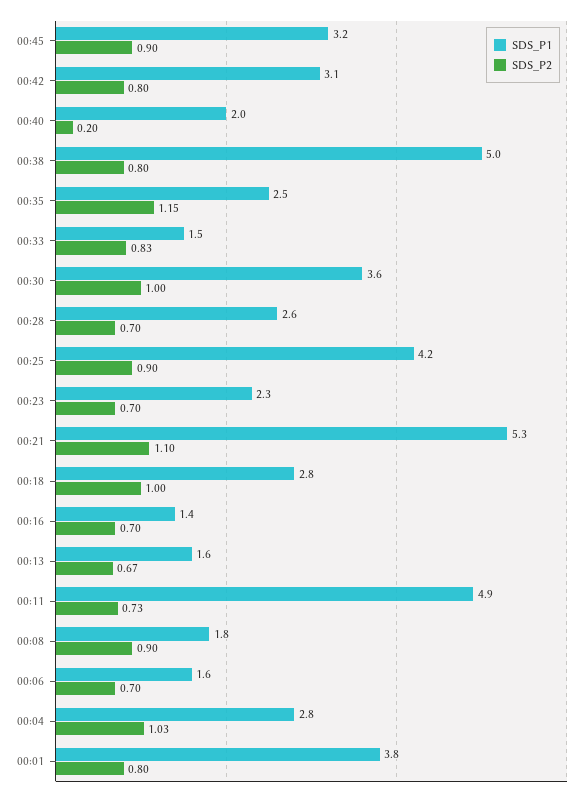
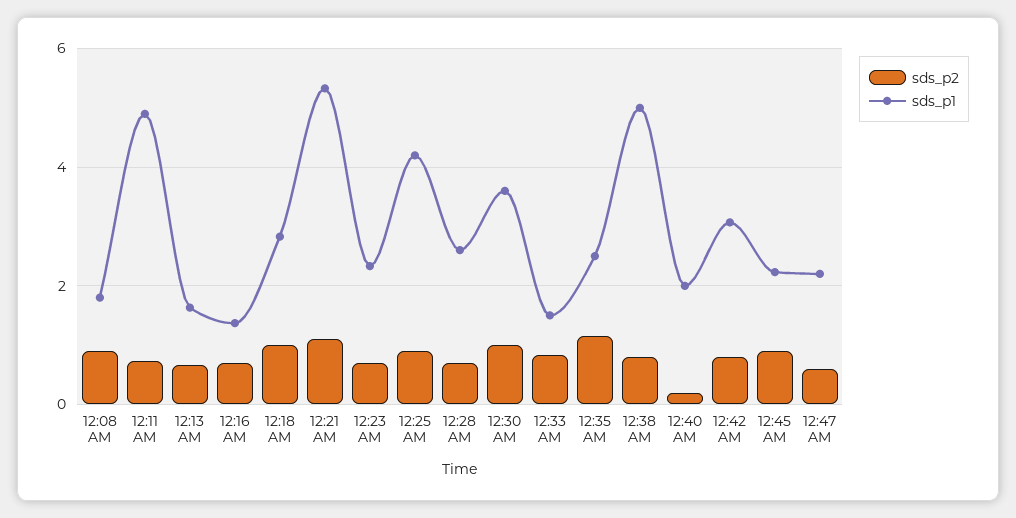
SDS_P1, 00:45: 3.2 -> 2.2
SDS_P1, 00:06: 1.6 -> none
SDS_P2, 00:06: 0.7 -> none
SDS_P1, 00:04: 2.8 -> none
SDS_P2, 00:04: 1.03 -> none
SDS_P1, 00:01: 3.8 -> none
SDS_P2, 00:01: 0.8 -> none
SDS_P2, 12:47 AM: none -> 0.6
SDS_P1, 12:47 AM: none -> 2.2

